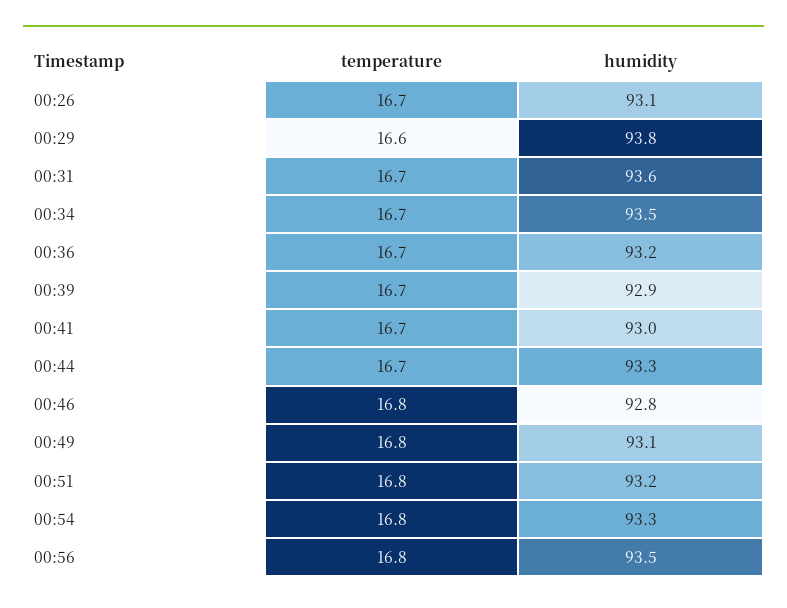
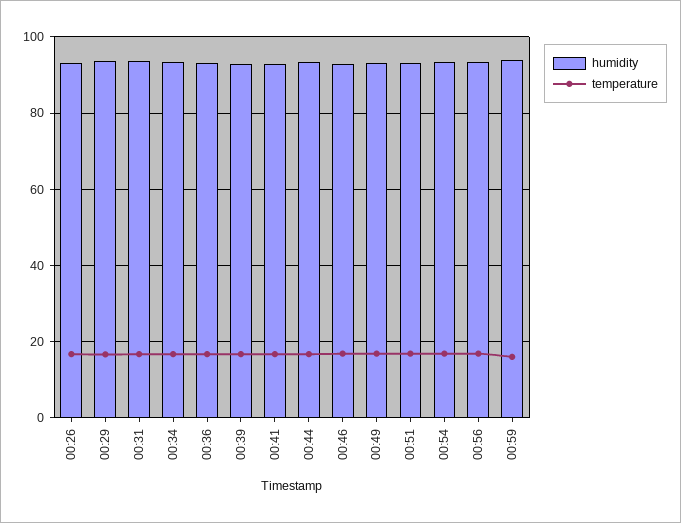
humidity, 00:59: none -> 94
temperature, 00:59: none -> 16

